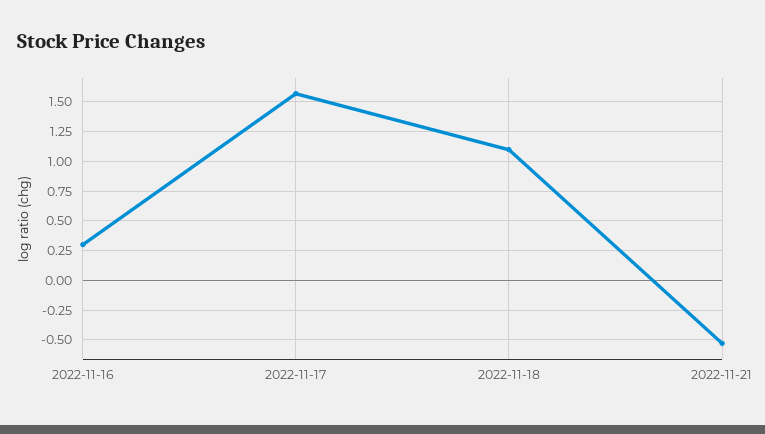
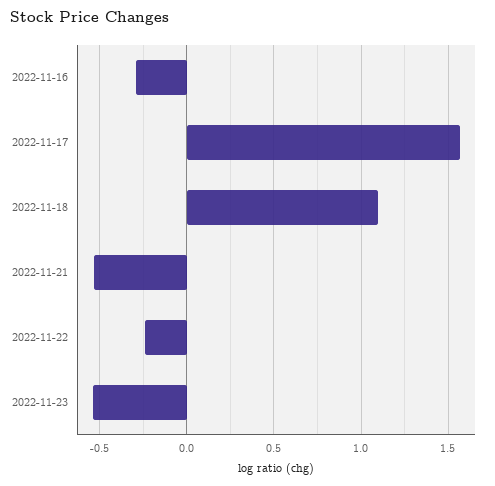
2022-11-16: 0.25 -> -0.3
2022-11-22: none -> -0.25
2022-11-23: none -> -0.55

